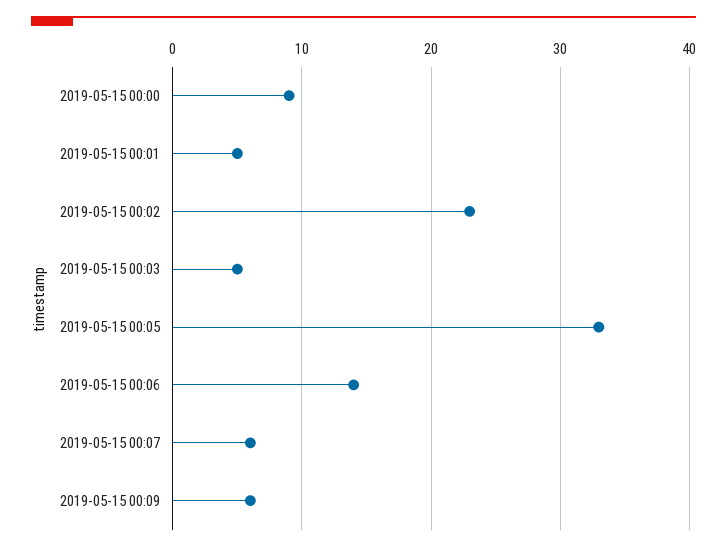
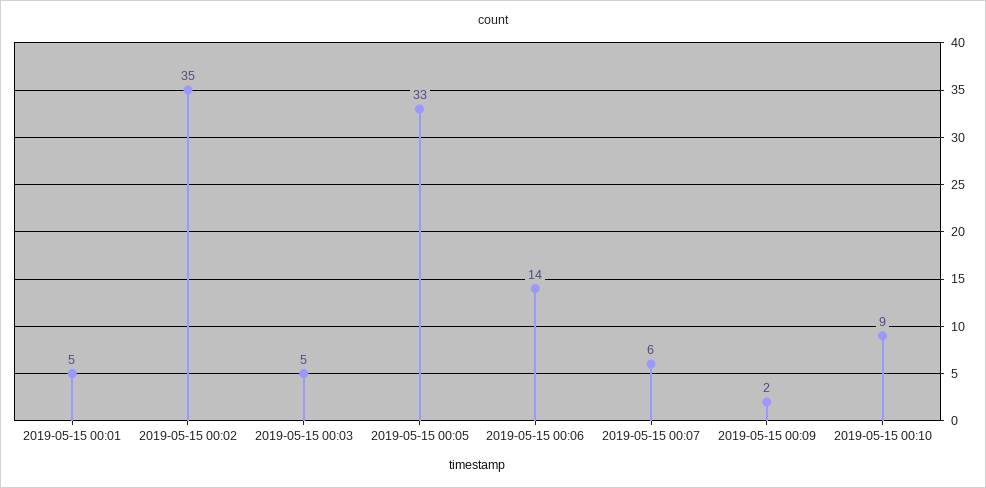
2019-05-15 00:00: 9 -> none
2019-05-15 00:02: 23 -> 35
2019-05-15 00:09: 6 -> 2
2019-05-15 00:10: none -> 9

